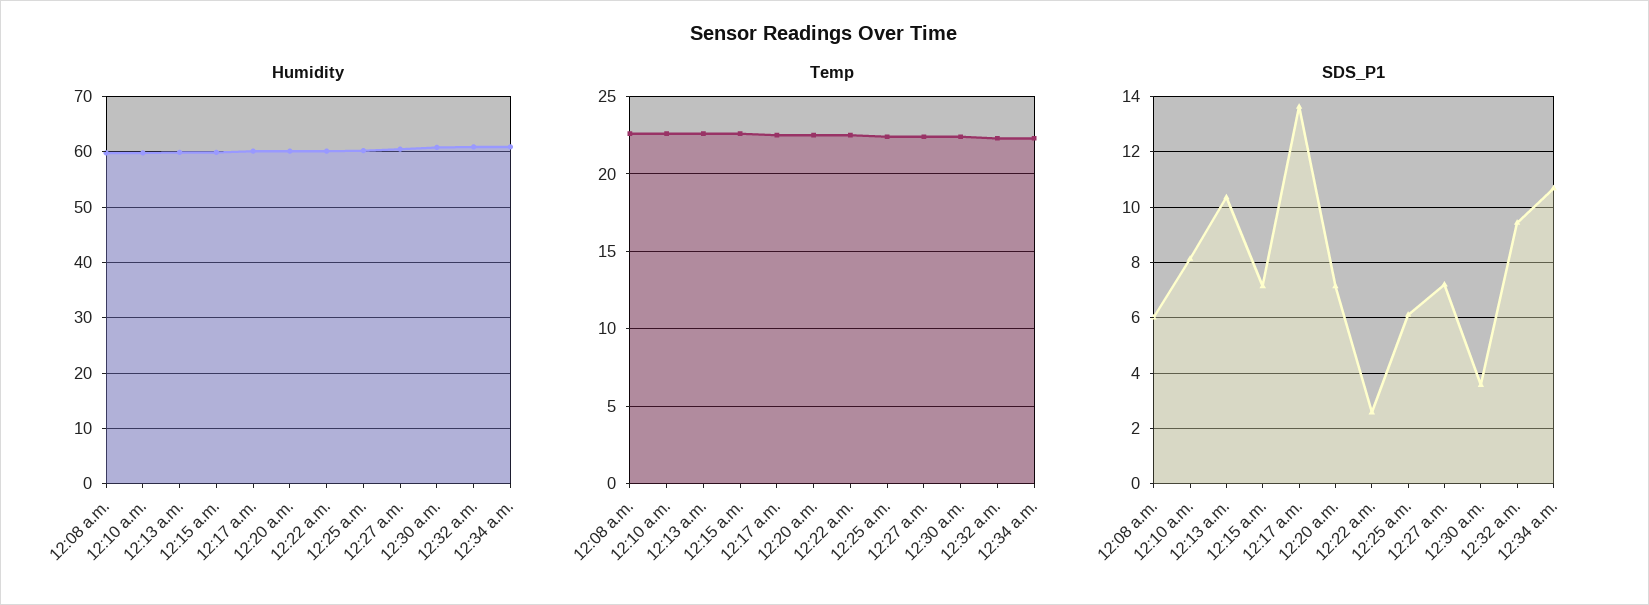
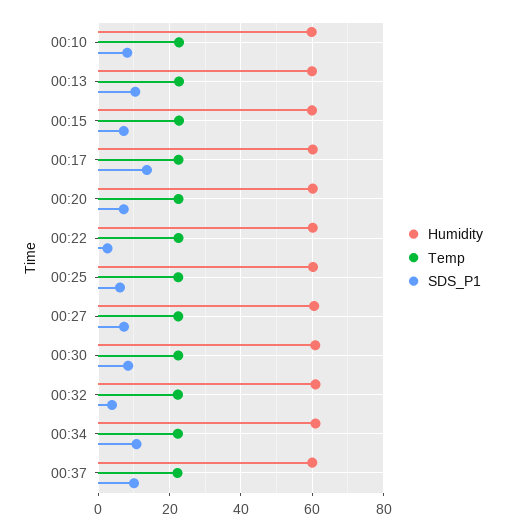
Humidity, 12:08 a.m.: 60 -> none
Temp, 12:08 a.m.: 22.5 -> none
SDS_P1, 12:08 a.m.: 6 -> none
SDS_P1, 12:30 a.m.: 3.5 -> 8
SDS_P1, 12:32 a.m.: 9.5 -> 4
Humidity, 00:37: none -> 60
Temp, 00:37: none -> 22
SDS_P1, 00:37: none -> 10

